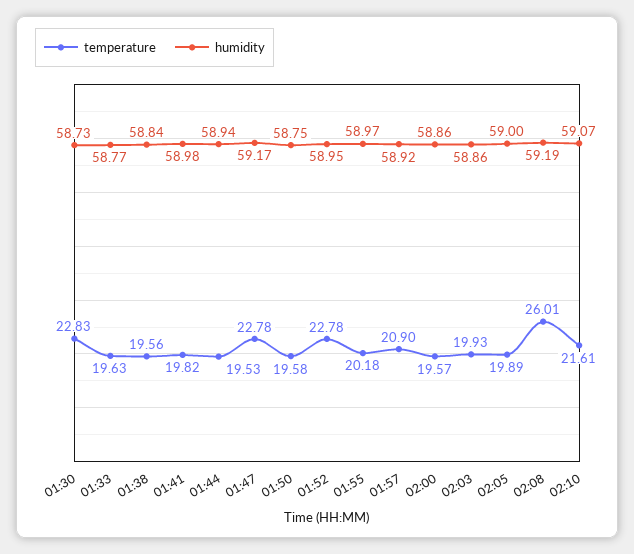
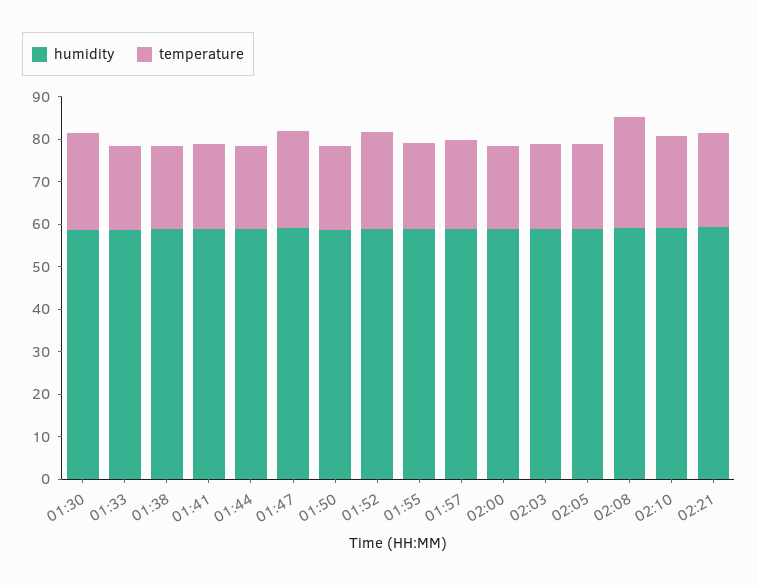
humidity, 02:21: none -> 60
temperature, 02:21: none -> 22

